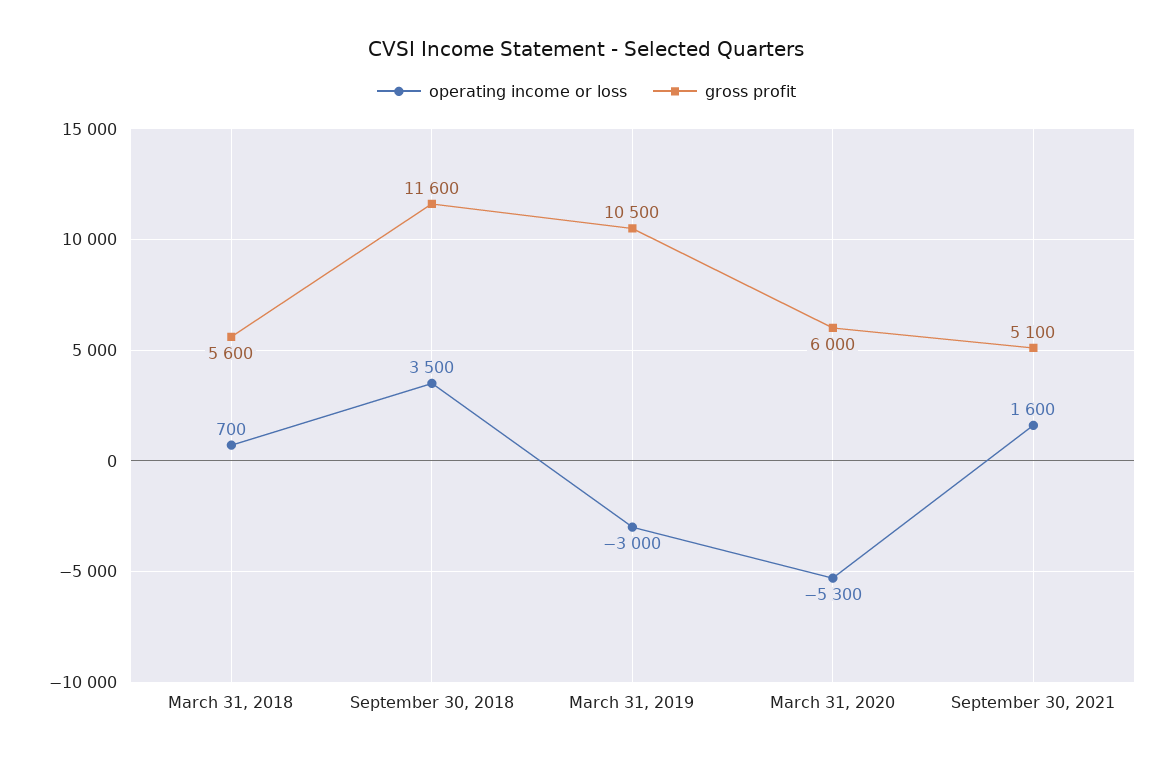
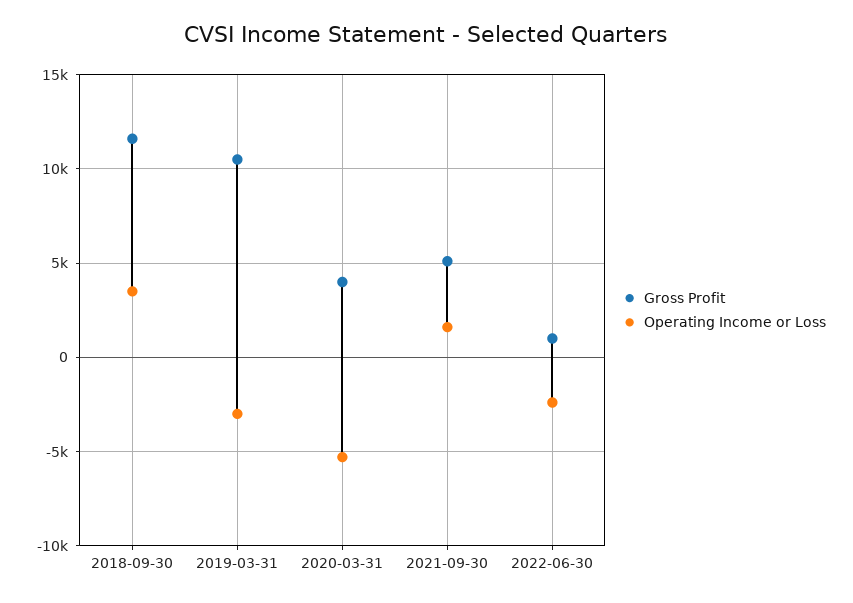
operating income or loss, March 31, 2018: 700 -> none
gross profit, March 31, 2018: 5600 -> none
gross profit, March 31, 2020: 6000 -> 4000
gross profit, 2022-06-30: none -> 1000
operating income or loss, 2022-06-30: none -> -2500

